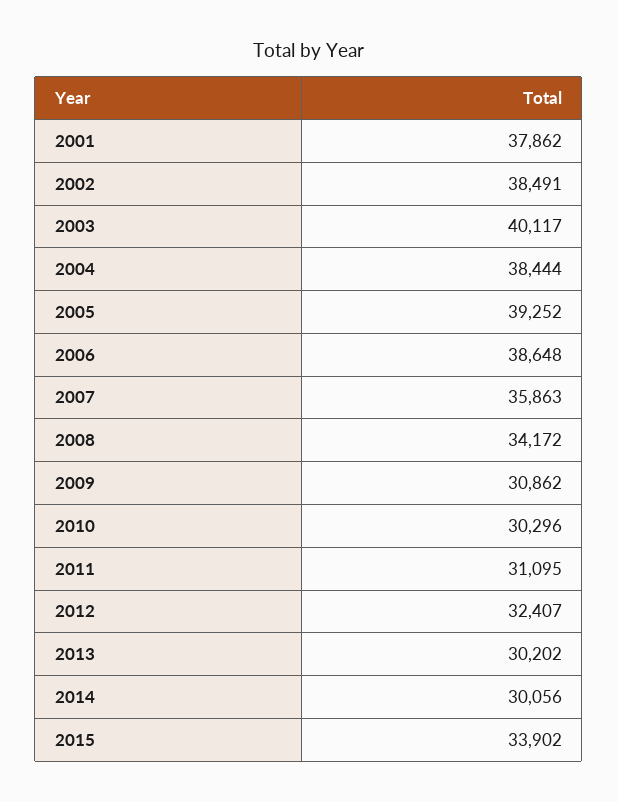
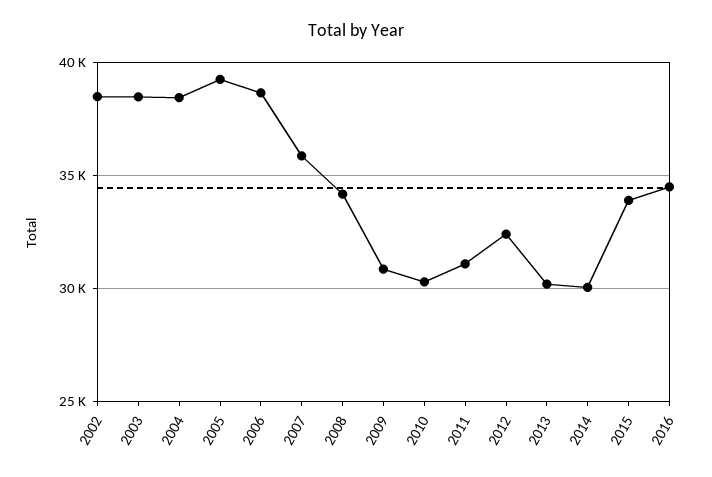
2001: 37862 -> none
2003: 40117 -> 38500
2016: none -> 34500

